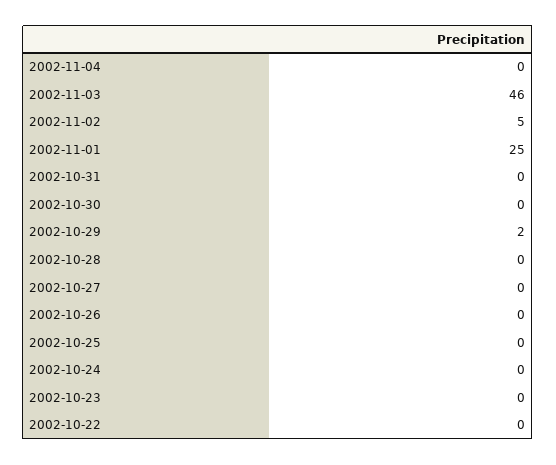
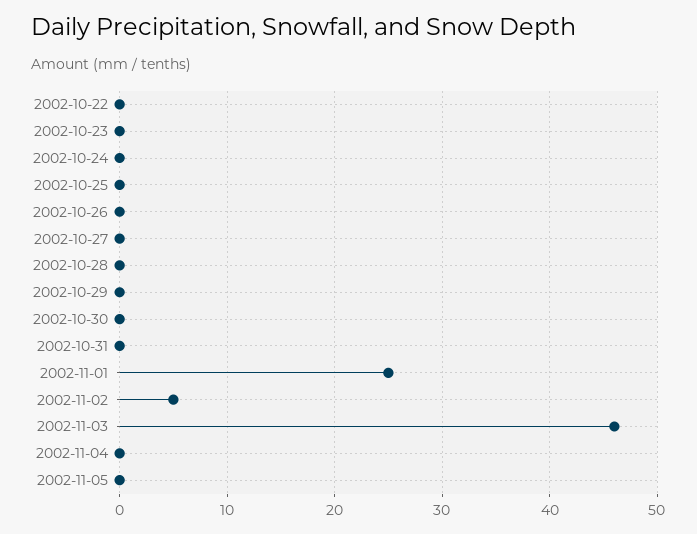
2002-10-29: 2 -> 0
2002-11-05: none -> 0

